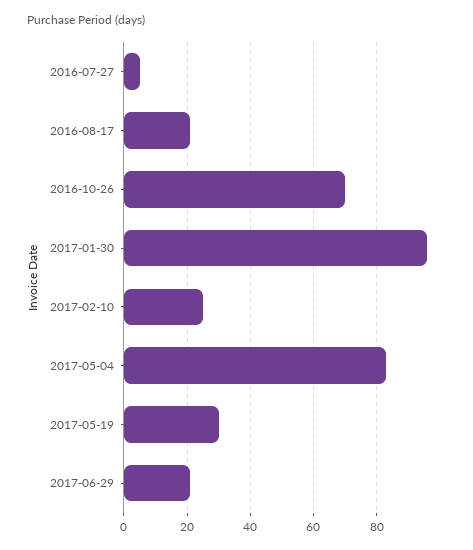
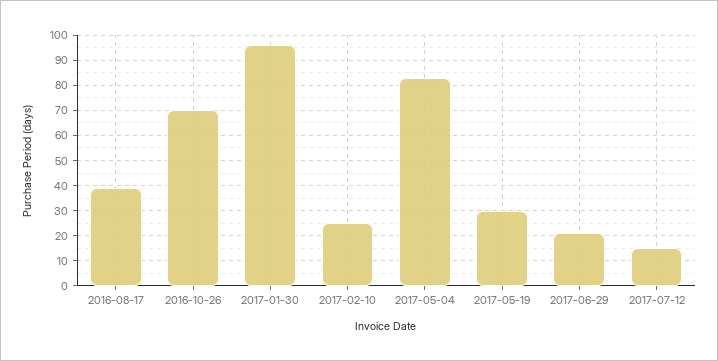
2016-07-27: 5 -> none
2016-08-17: 20 -> 40
2017-07-12: none -> 15

